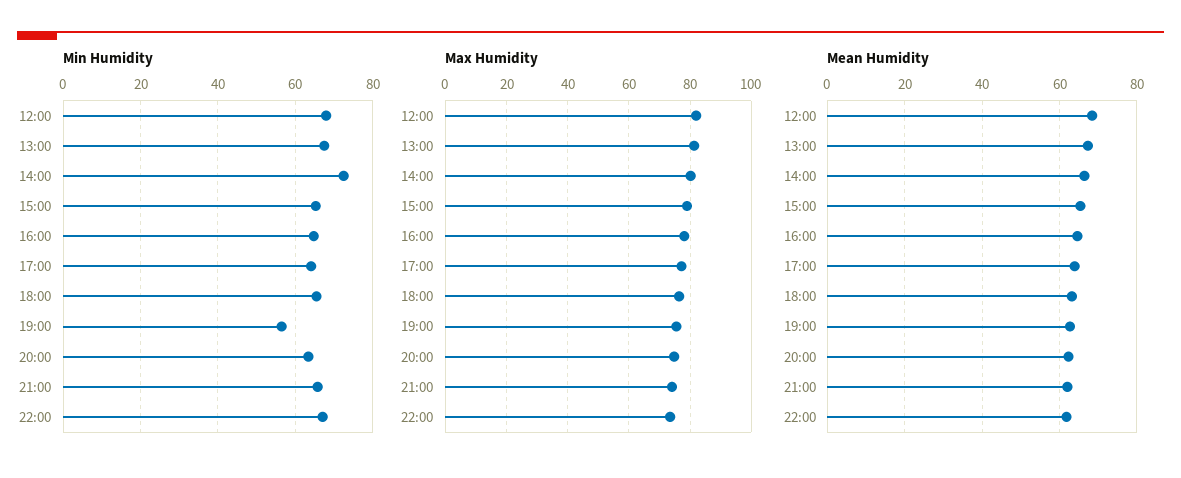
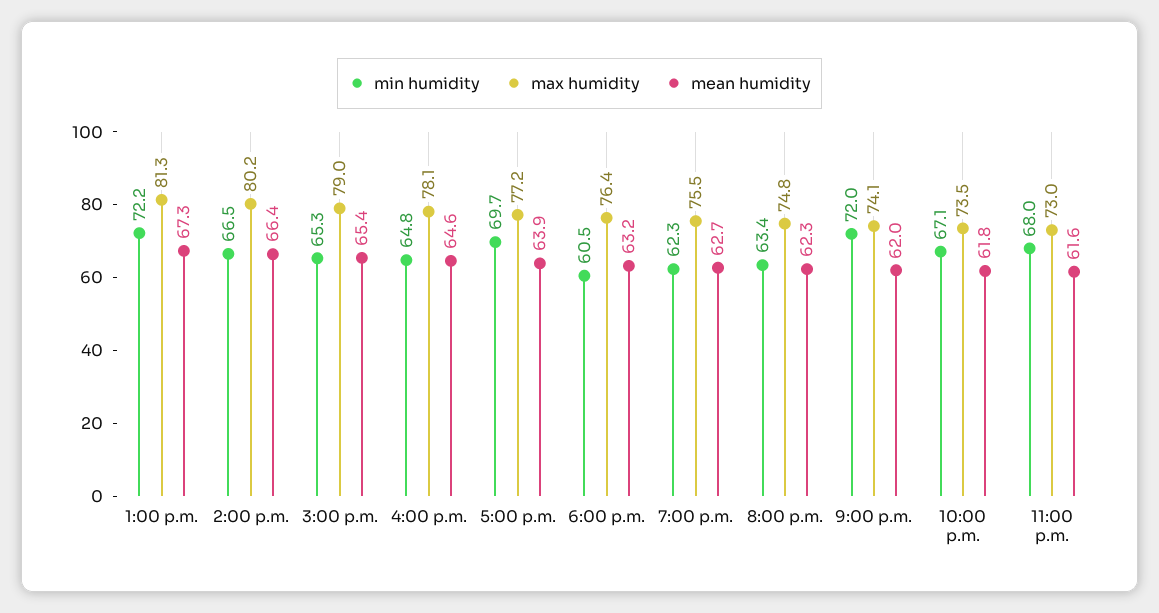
Min Humidity, 12:00: 68 -> none
Min Humidity, 13:00: 68 -> 72.2
Min Humidity, 14:00: 72 -> 66.5
Min Humidity, 17:00: 64 -> 69.7
Min Humidity, 18:00: 66 -> 60.5
Min Humidity, 19:00: 56 -> 62.3
Min Humidity, 21:00: 66 -> 72
Max Humidity, 12:00: 82 -> none
Mean Humidity, 12:00: 68 -> none
Min Humidity, 11:00 p.m.: none -> 68
Max Humidity, 11:00 p.m.: none -> 73
Mean Humidity, 11:00 p.m.: none -> 61.6

